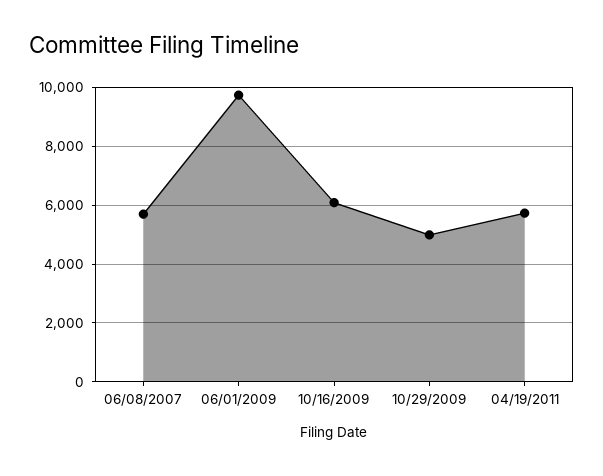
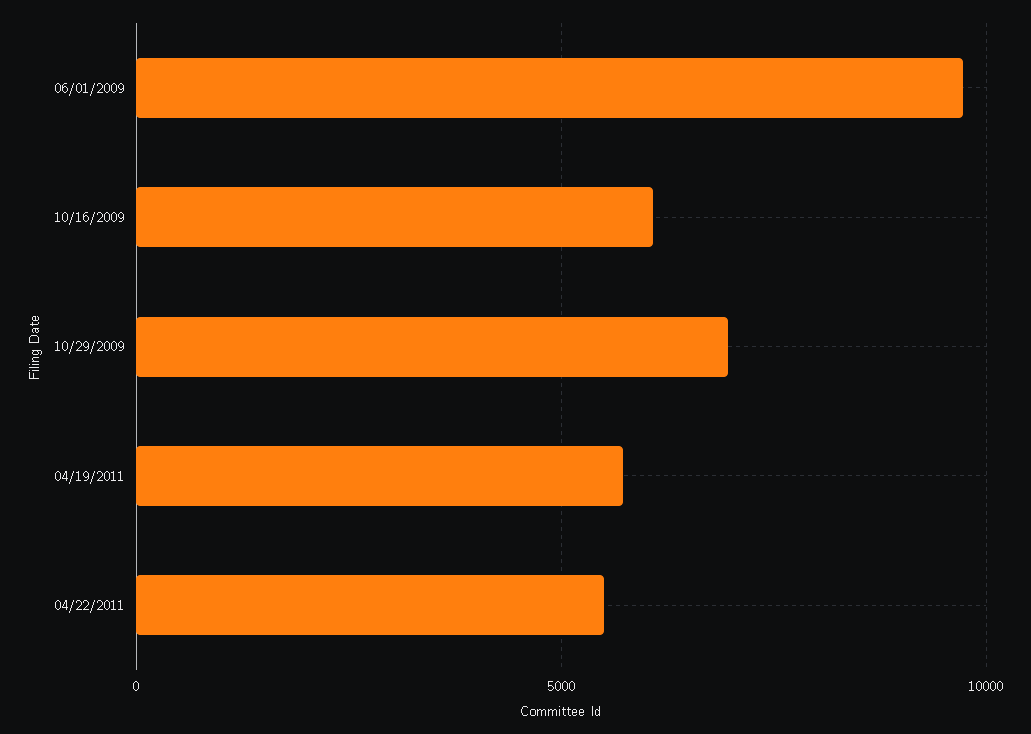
06/08/2007: 5750 -> none
10/29/2009: 5000 -> 7000
04/22/2011: none -> 5500

